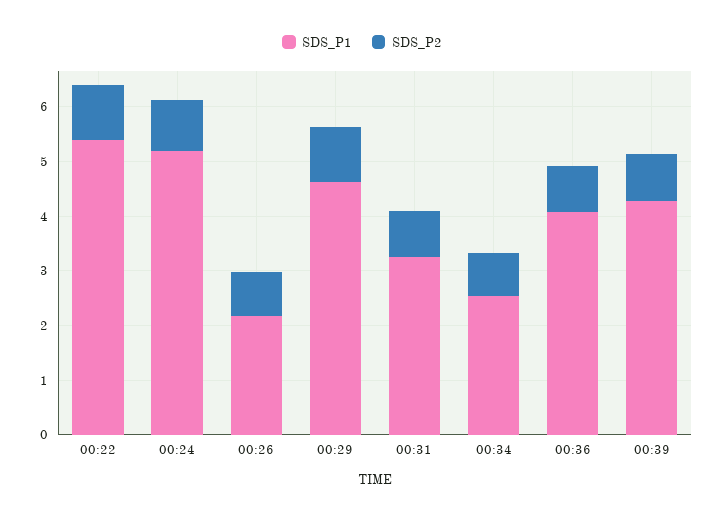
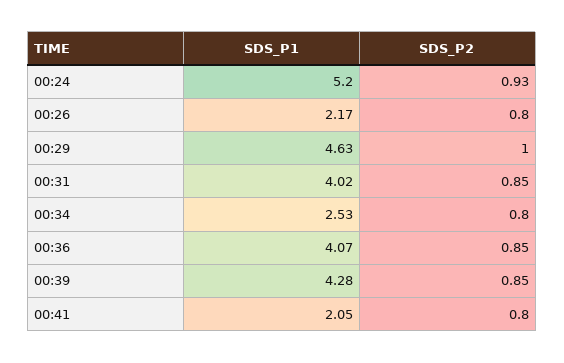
SDS_P1, 00:22: 5.4 -> none
SDS_P2, 00:22: 1 -> none
SDS_P1, 00:31: 3.2 -> 4.02
SDS_P1, 00:41: none -> 2.05
SDS_P2, 00:41: none -> 0.8

